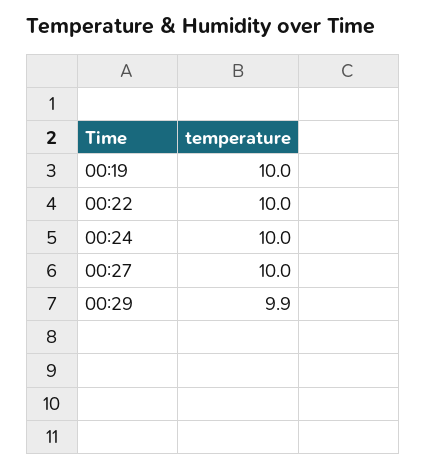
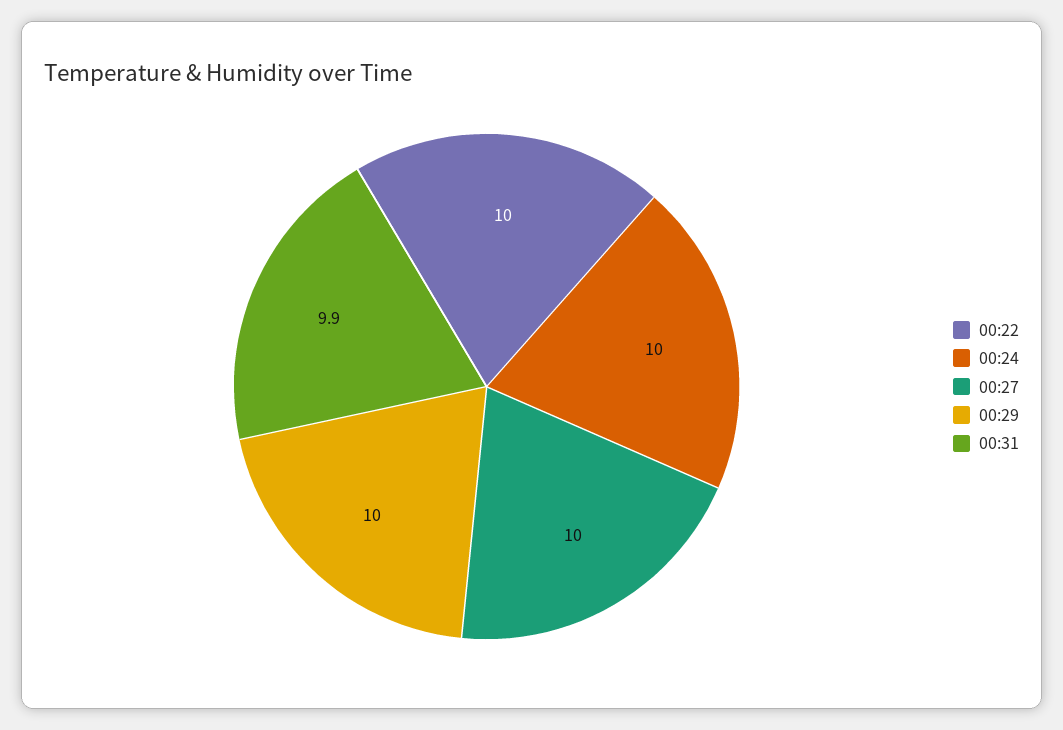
00:19: 10 -> none
00:29: 9.9 -> 10
00:31: none -> 9.9

